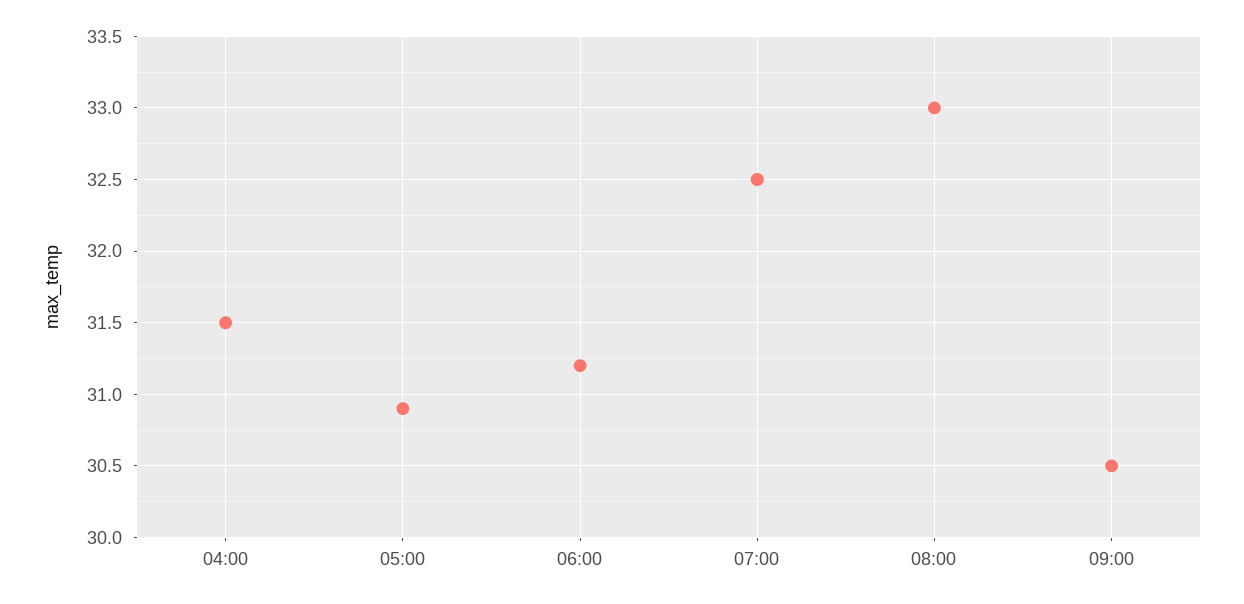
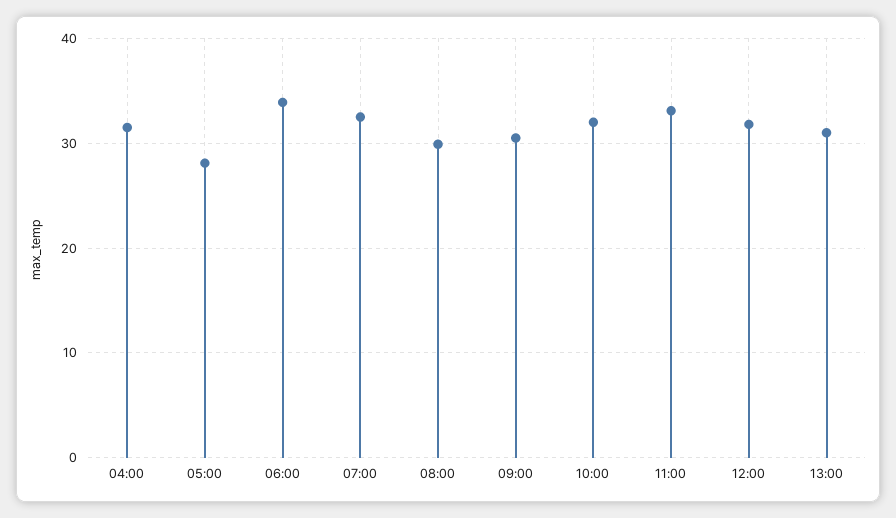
05:00: 30.9 -> 28
06:00: 31.2 -> 34
08:00: 33 -> 30
10:00: none -> 32
11:00: none -> 33
12:00: none -> 32
13:00: none -> 31

